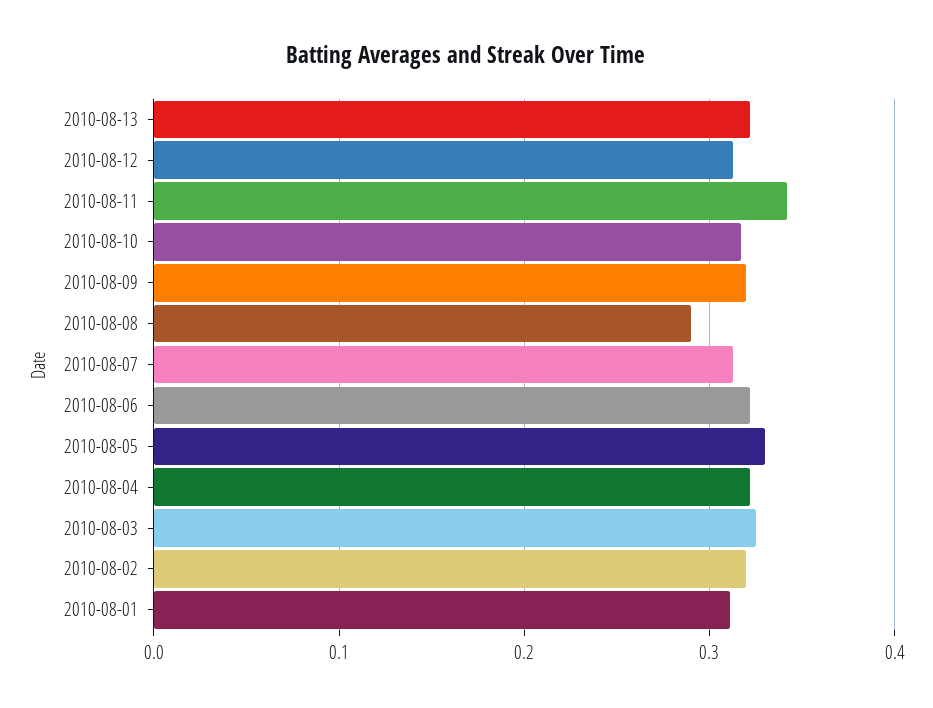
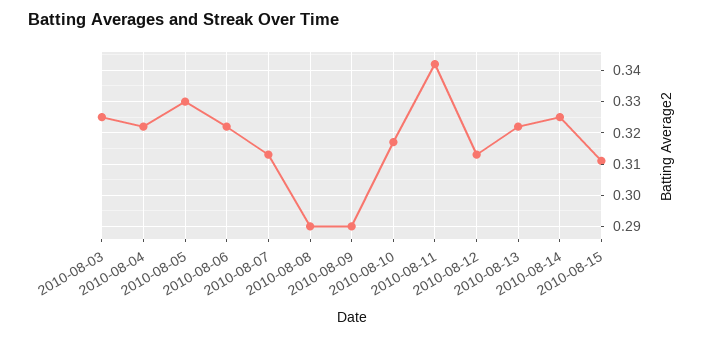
2010-08-09: 0.32 -> 0.29
2010-08-02: 0.32 -> none
2010-08-01: 0.31 -> none
2010-08-14: none -> 0.325
2010-08-15: none -> 0.31

